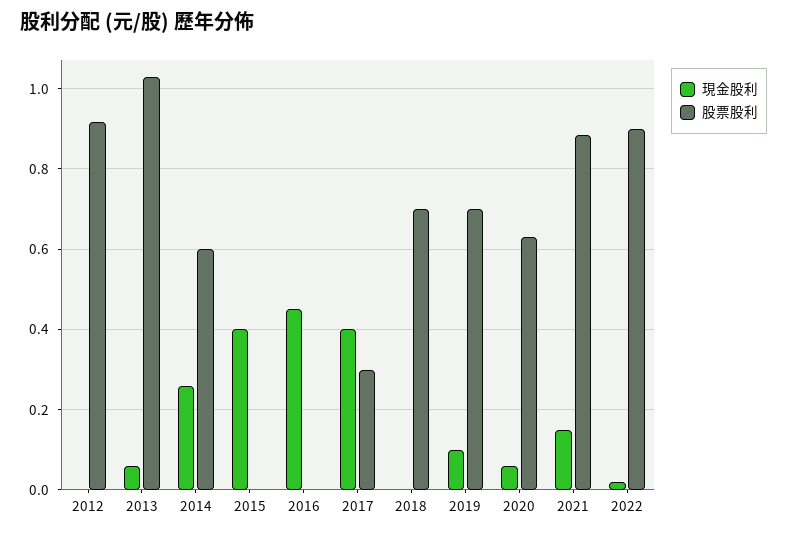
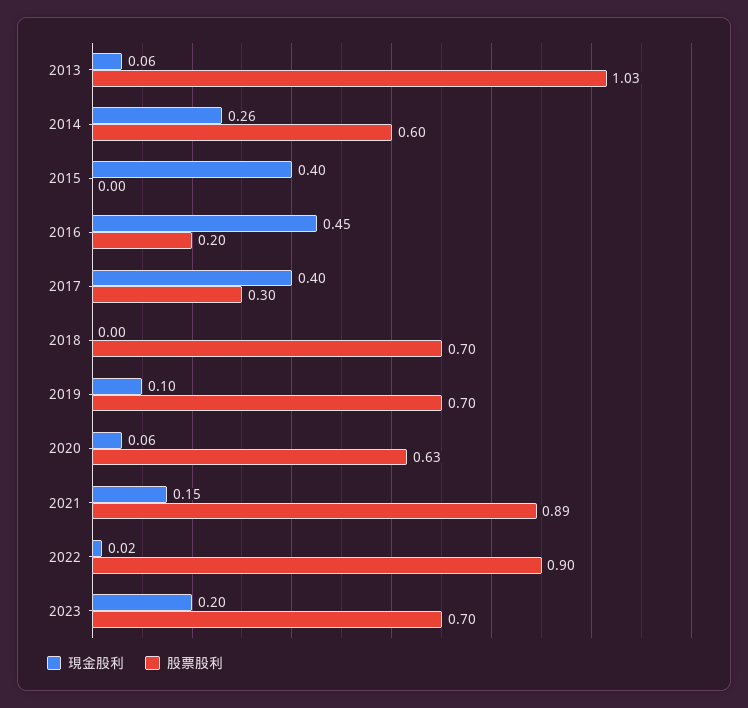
現金股利, 2012: 0 -> none
股票股利, 2012: 0.92 -> none
股票股利, 2016: 0 -> 0.2
現金股利, 2023: none -> 0.2
股票股利, 2023: none -> 0.7

